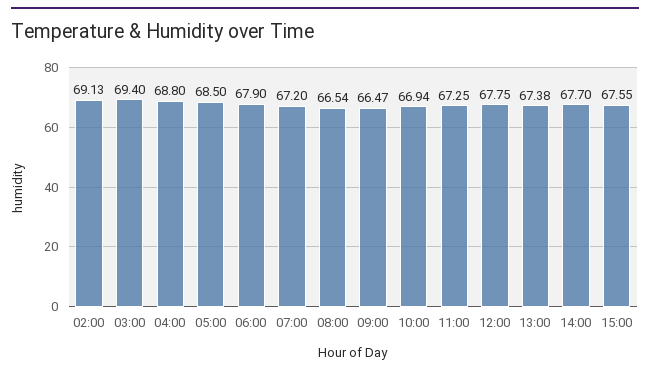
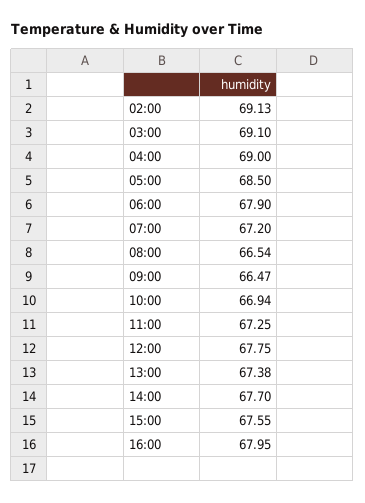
03:00: 69.4 -> 69.1
04:00: 68.8 -> 69
16:00: none -> 67.95

